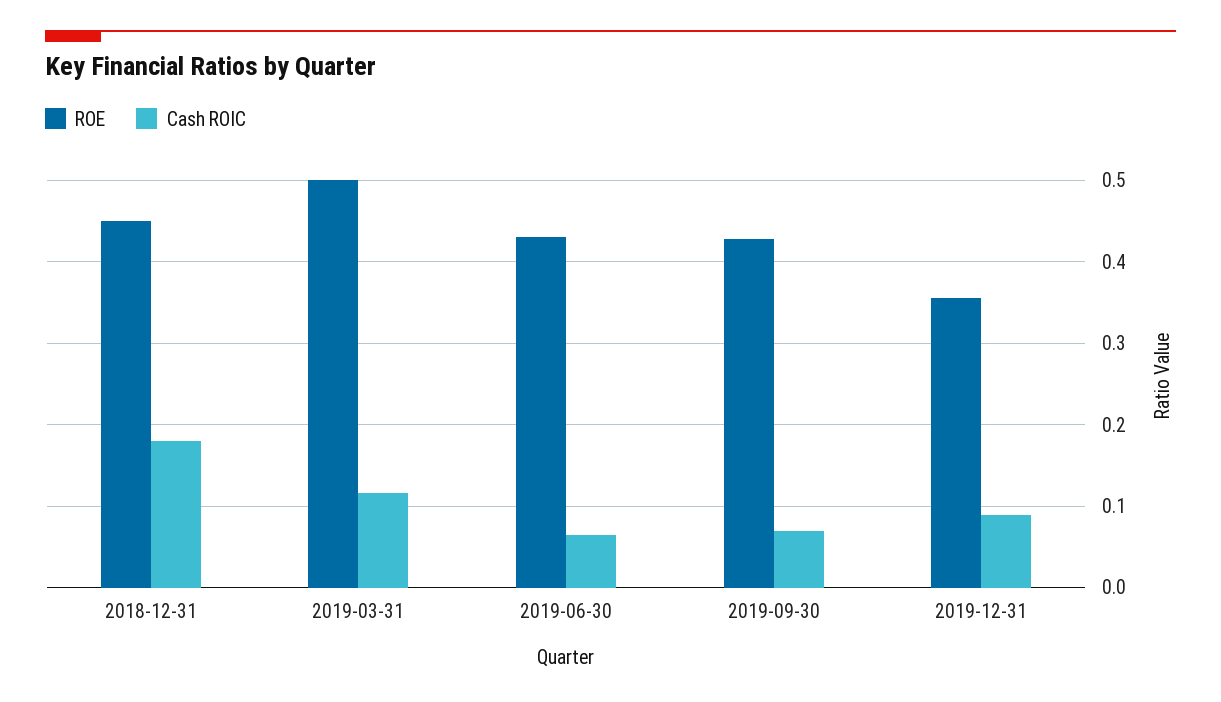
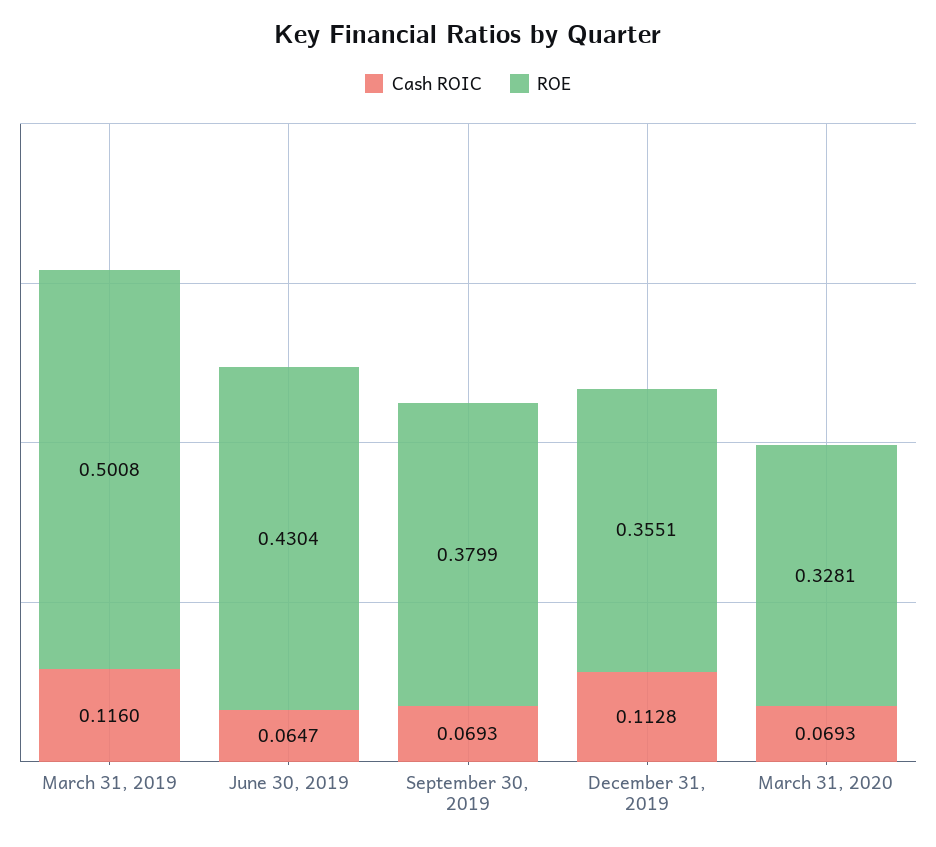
ROE, 2018-12-31: 0.45 -> none
Cash ROIC, 2018-12-31: 0.18 -> none
ROE, 2019-09-30: 0.43 -> 0.3799
Cash ROIC, 2019-12-31: 0.09 -> 0.1128
Cash ROIC, March 31, 2020: none -> 0.0693
ROE, March 31, 2020: none -> 0.3281

